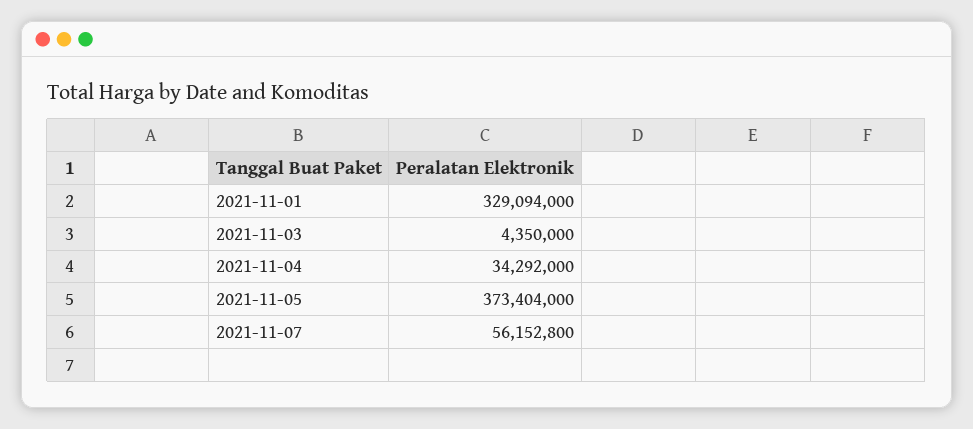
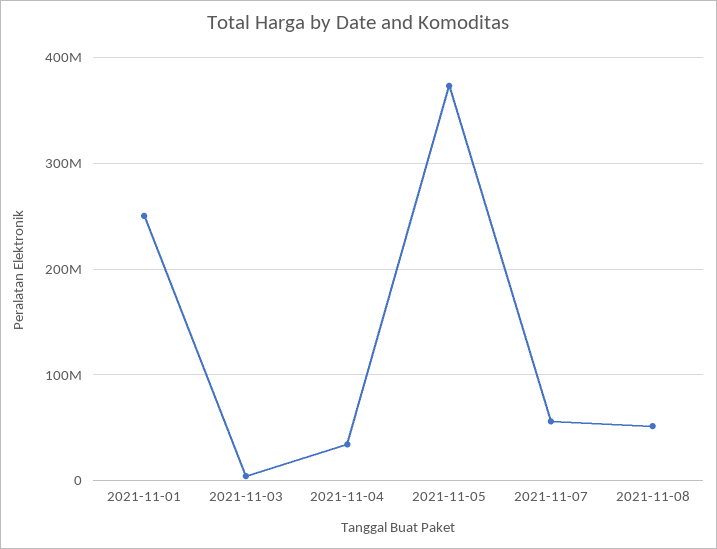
2021-11-01: 329094000 -> 250000000
2021-11-08: none -> 50000000

